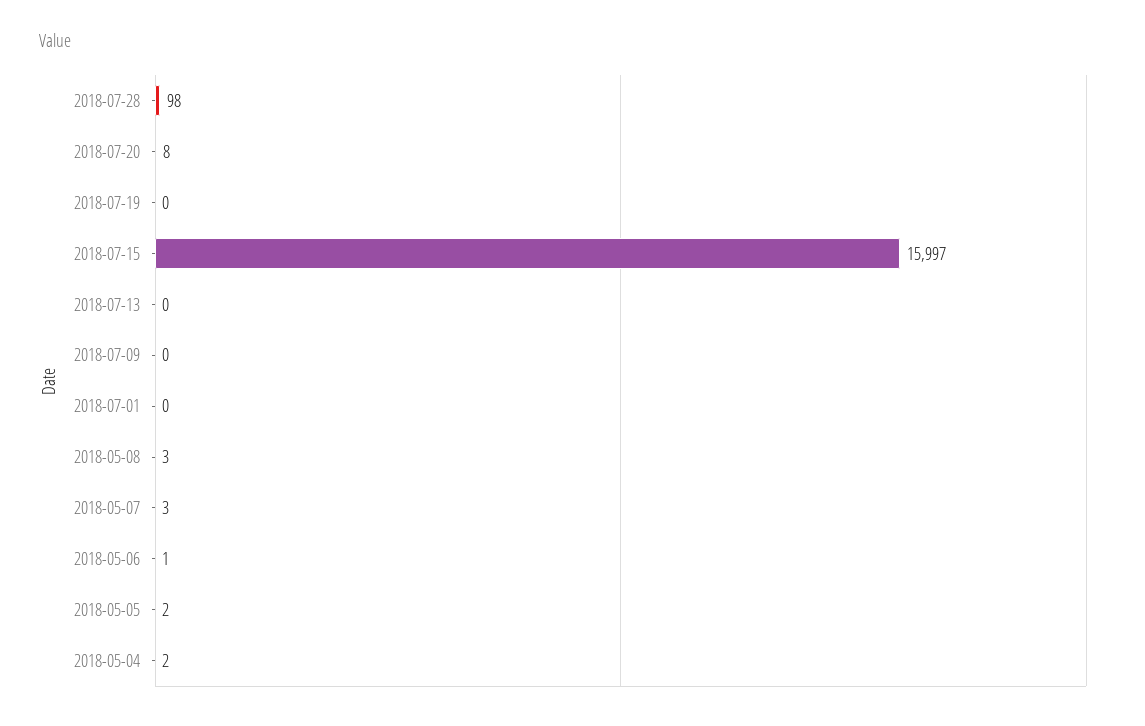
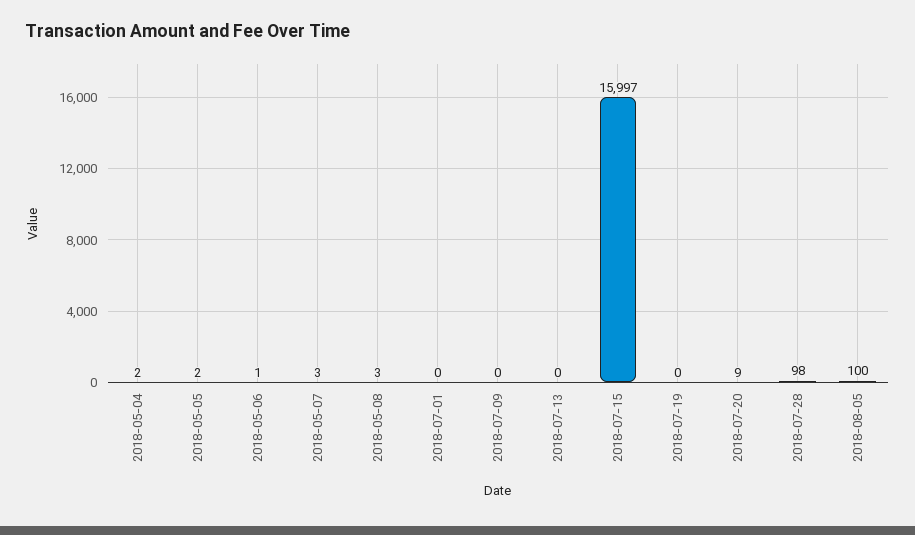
2018-07-20: 8 -> 9
2018-08-05: none -> 100

